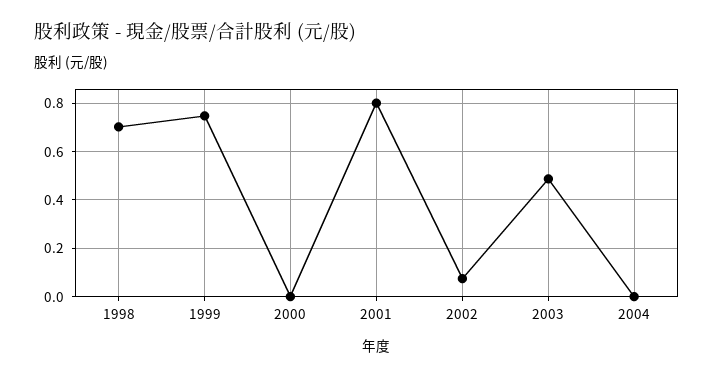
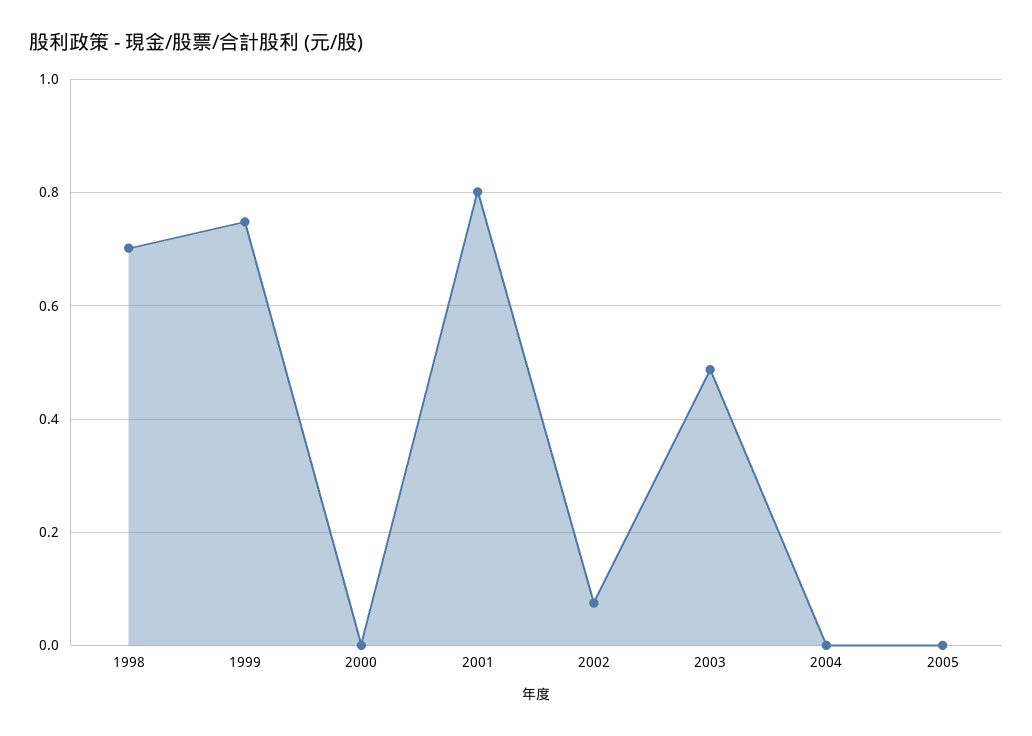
2005: none -> 0

